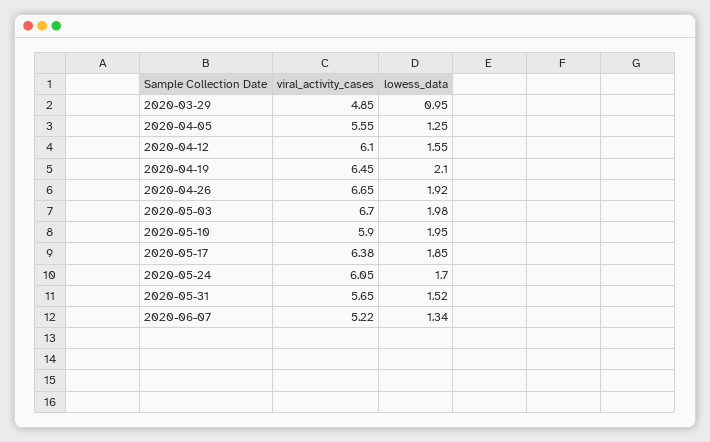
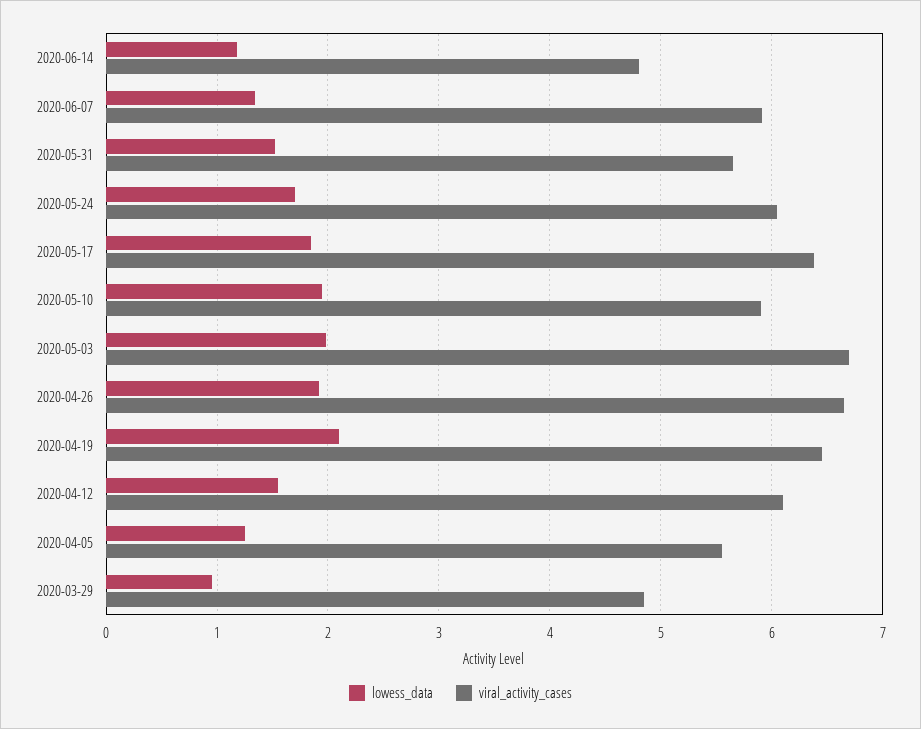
viral_activity_cases, 2020-06-07: 5.22 -> 5.9
lowess_data, 2020-06-14: none -> 1.2
viral_activity_cases, 2020-06-14: none -> 4.8

